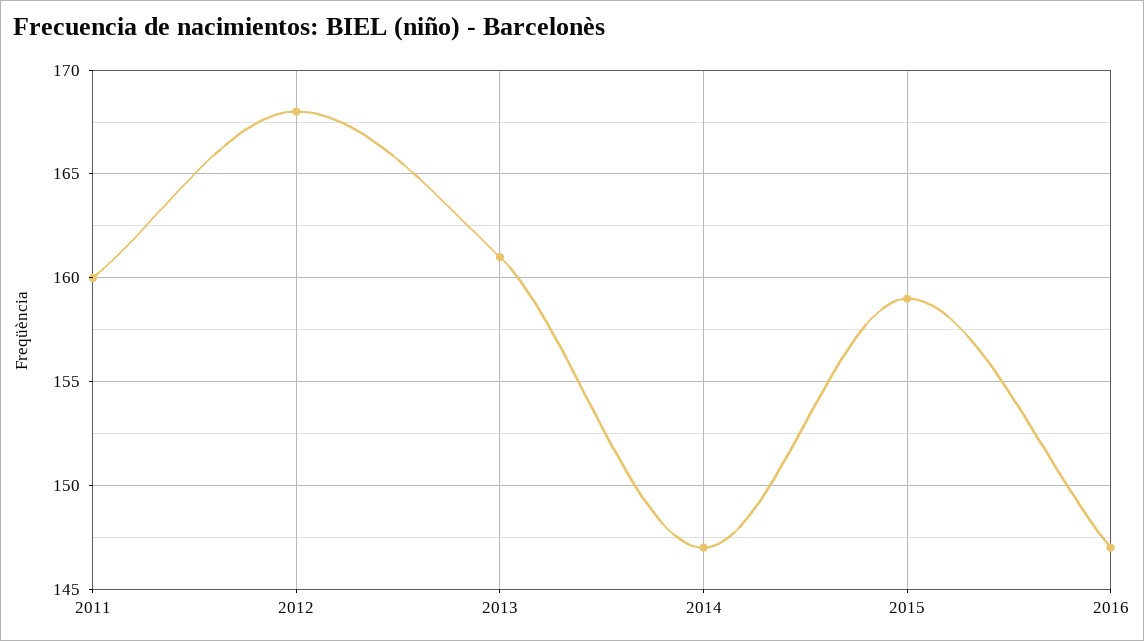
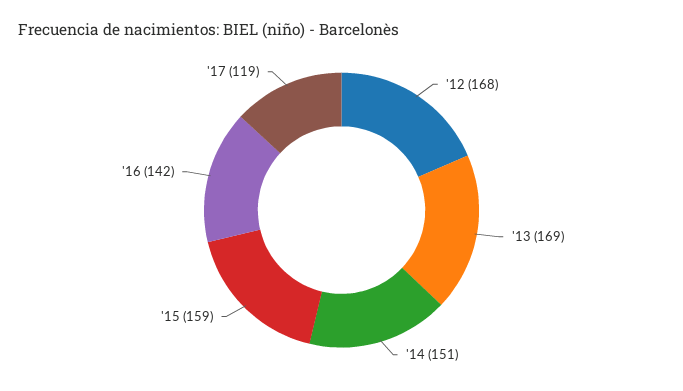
2011: 160 -> none
2013: 161 -> 169
2014: 147 -> 151
2016: 147 -> 142
'17: none -> 119

